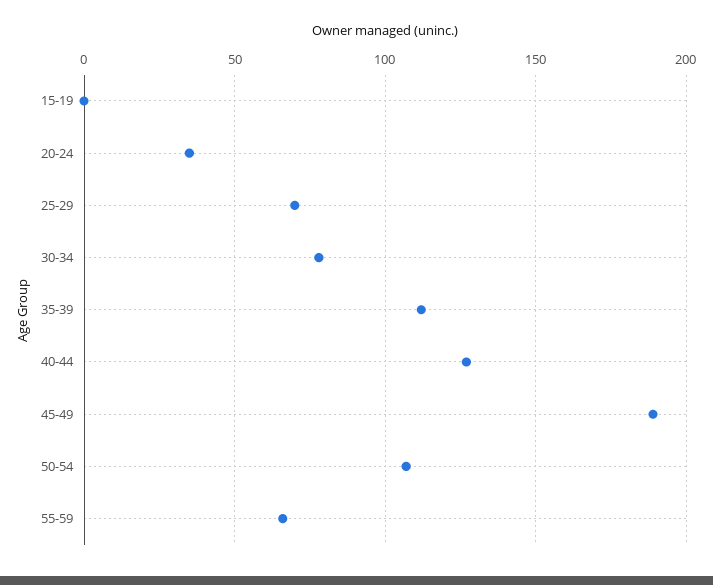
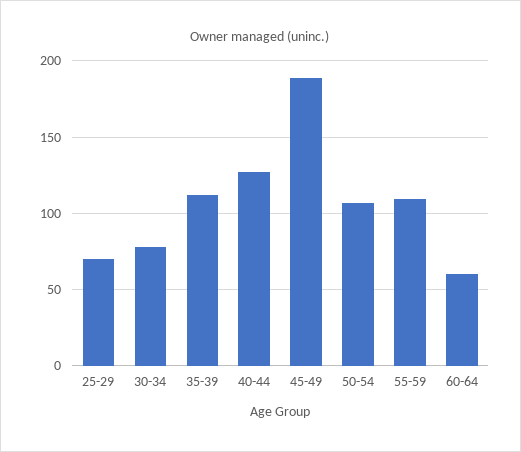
15-19: 0 -> none
20-24: 35 -> none
55-59: 65 -> 110
60-64: none -> 60

